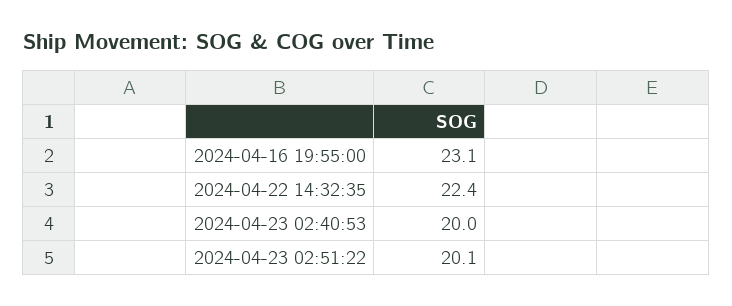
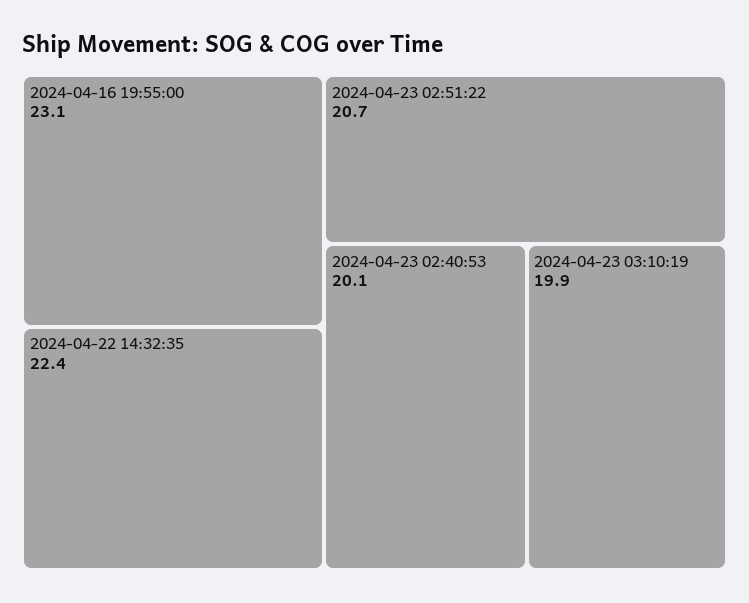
2024-04-23 02:40:53: 20 -> 20.1
2024-04-23 02:51:22: 20.1 -> 20.7
2024-04-23 03:10:19: none -> 19.9

